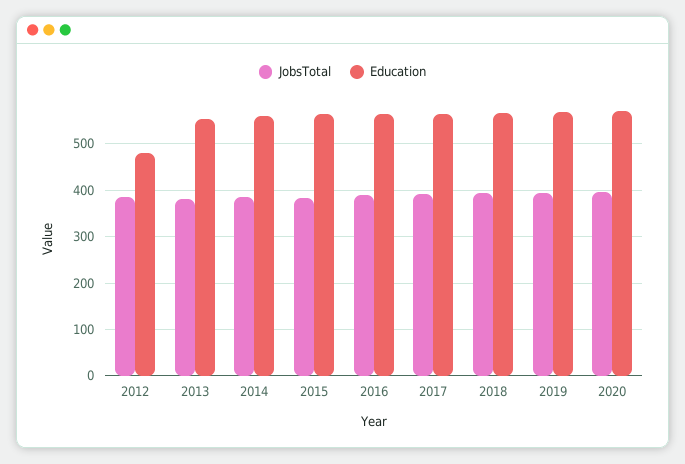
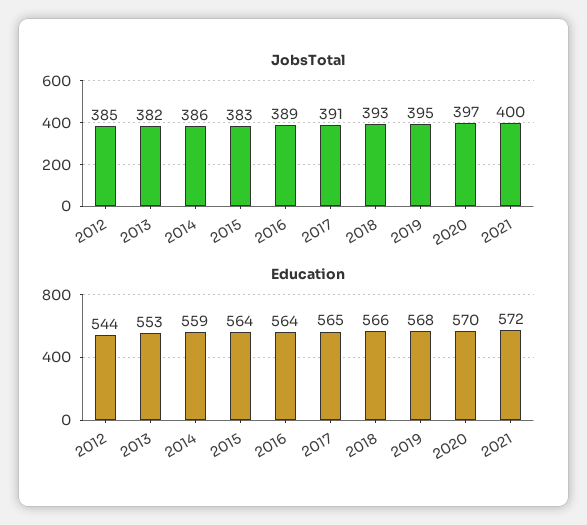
Education, 2012: 480 -> 544
JobsTotal, 2021: none -> 400
Education, 2021: none -> 572

